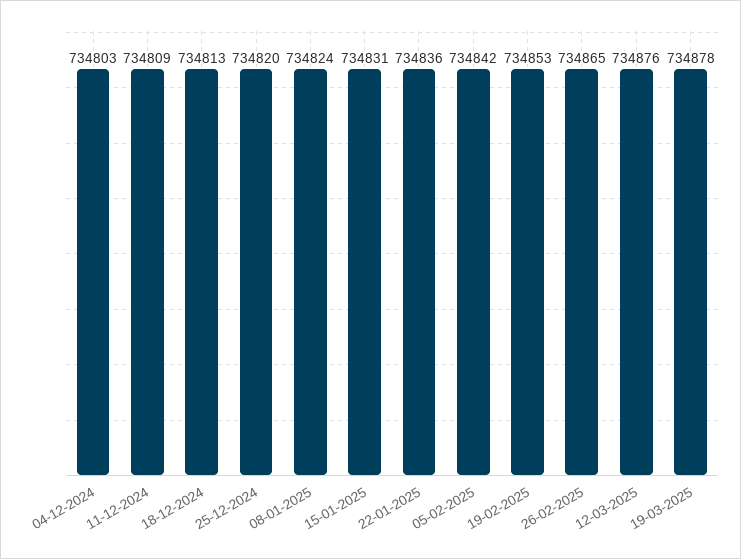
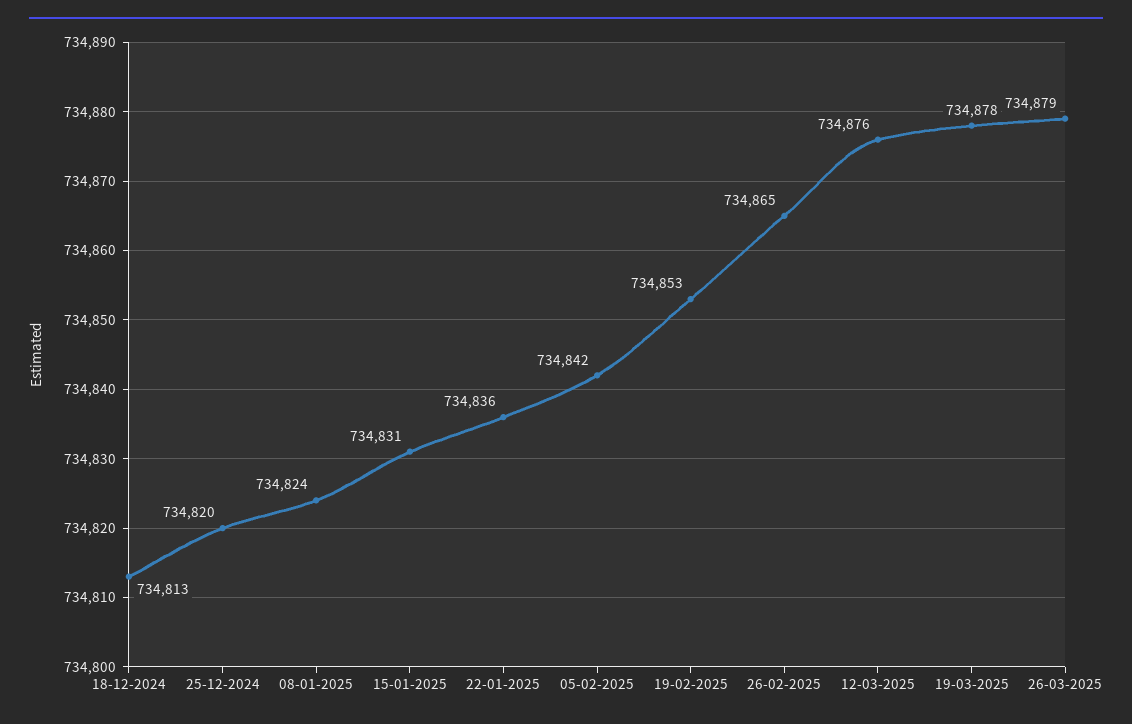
04-12-2024: 734803 -> none
11-12-2024: 734809 -> none
26-03-2025: none -> 734879

